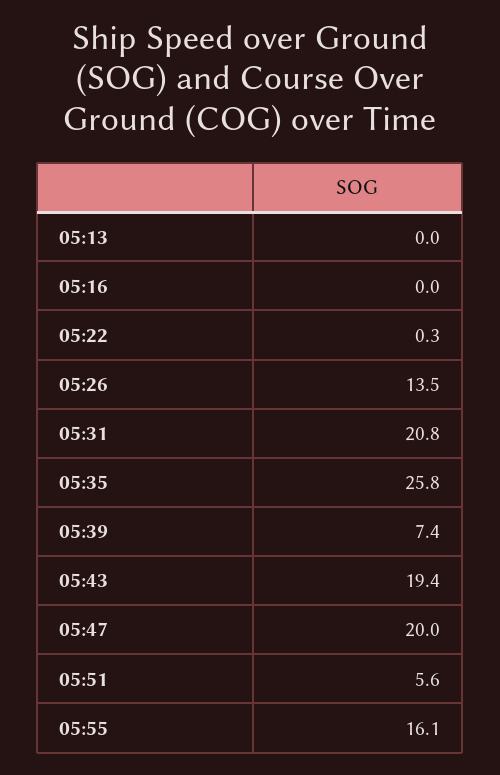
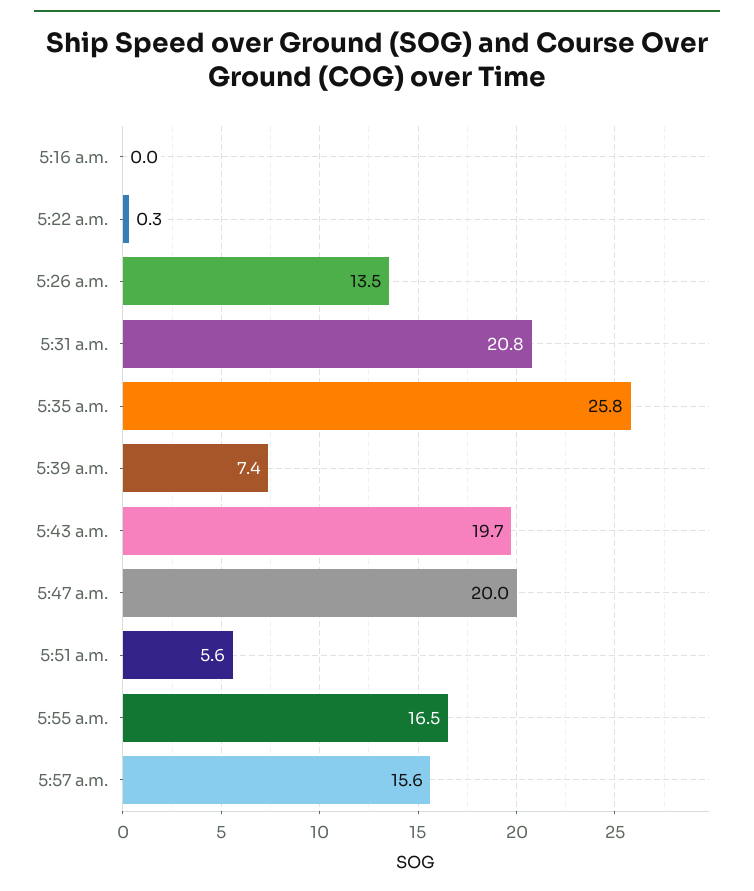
05:13: 0 -> none
05:43: 19.4 -> 19.7
05:55: 16.1 -> 16.5
5:57 a.m.: none -> 15.6

